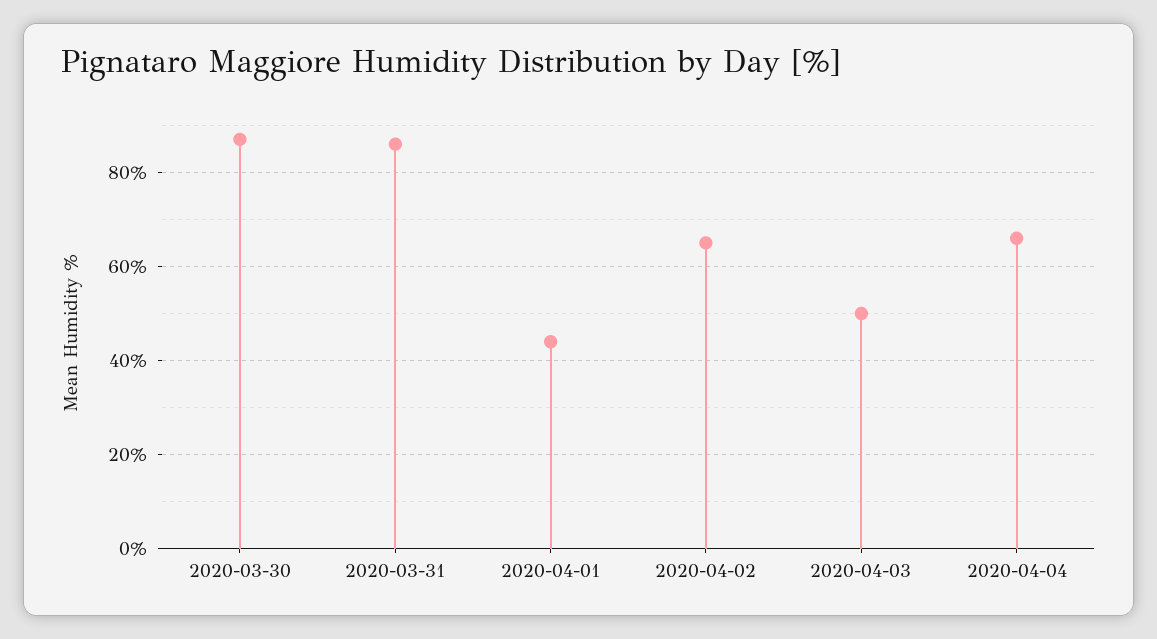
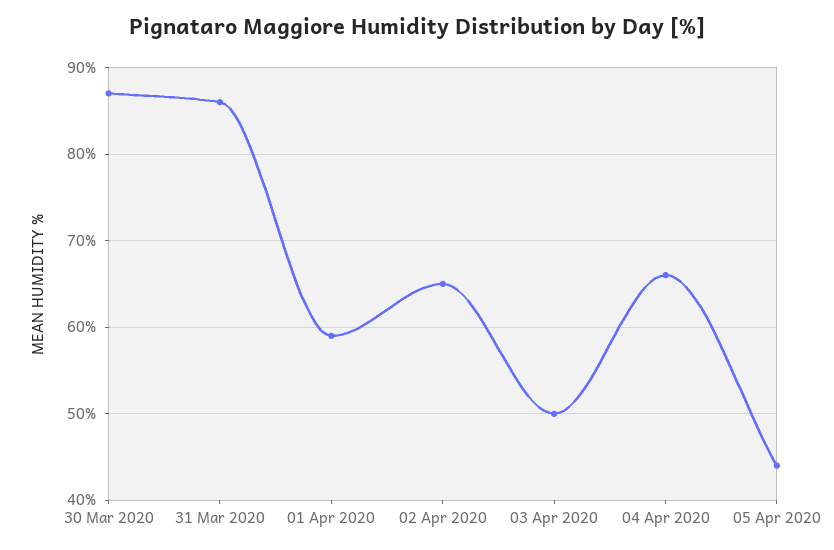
2020-04-01: 45 -> 59
05 Apr 2020: none -> 44

